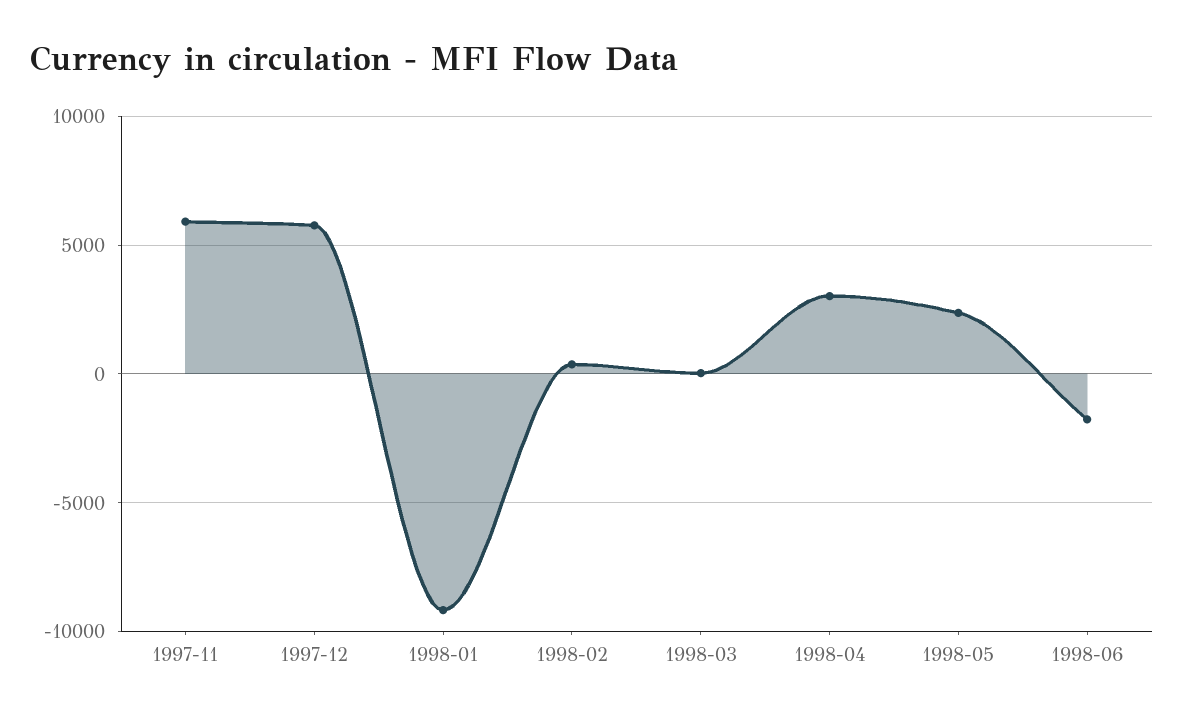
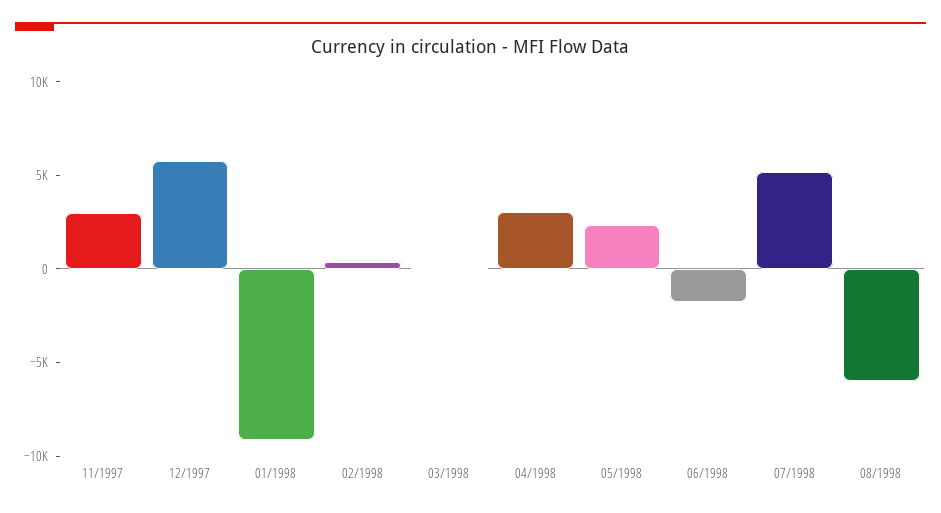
1997-11: 6000 -> 3000
07/1998: none -> 5000
08/1998: none -> -6000

